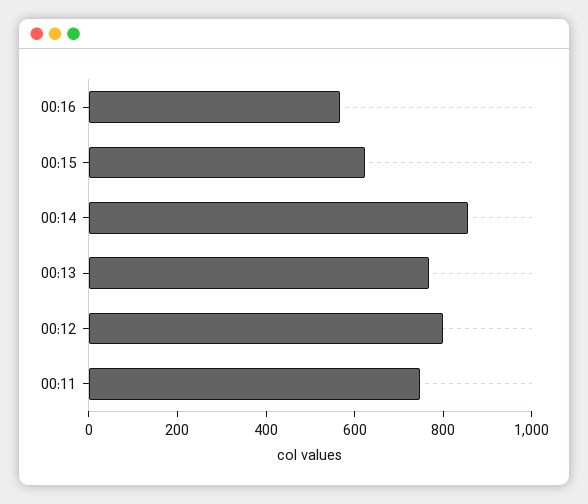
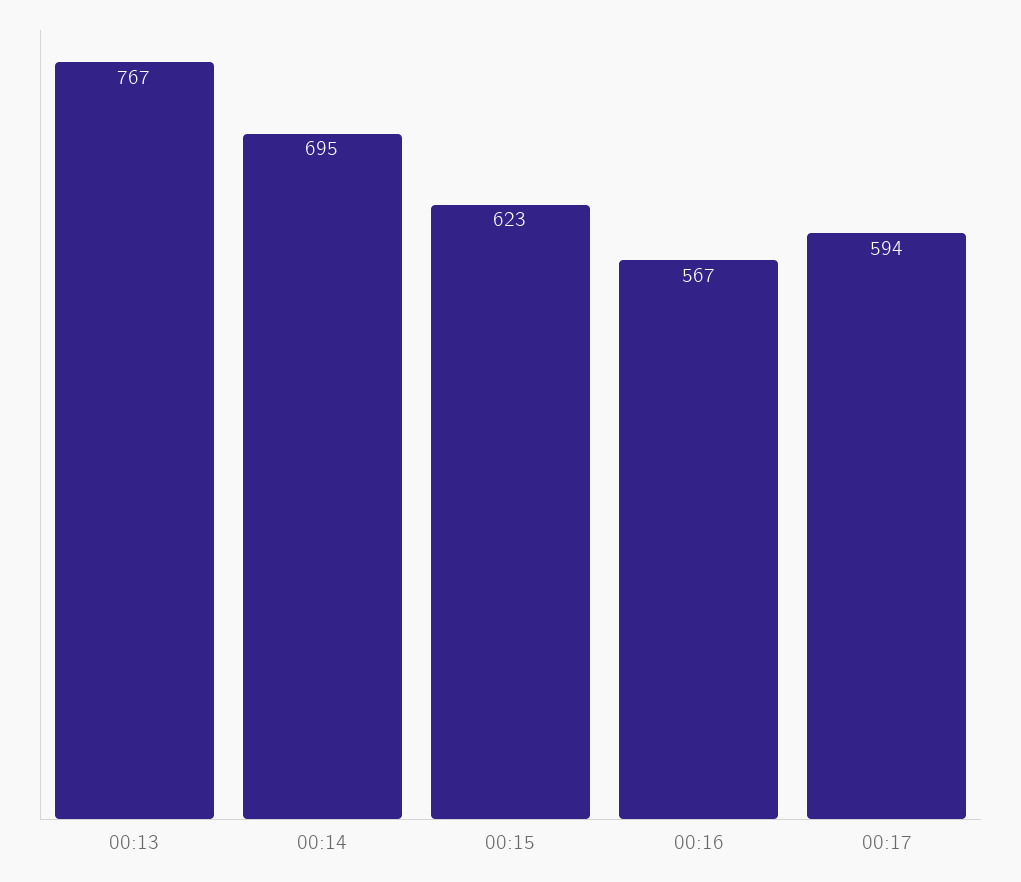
00:14: 850 -> 695
00:12: 800 -> none
00:11: 750 -> none
00:17: none -> 594

